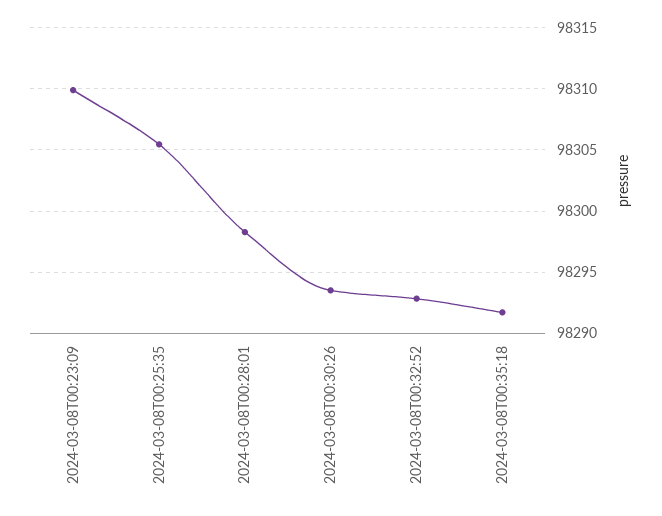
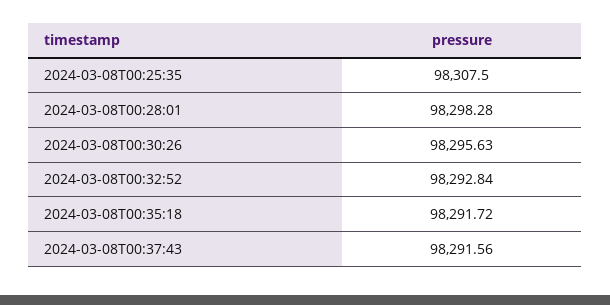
2024-03-08T00:23:09: 98310 -> none
2024-03-08T00:25:35: 98305.5 -> 98307.5
2024-03-08T00:30:26: 98293.5 -> 98295.63
2024-03-08T00:37:43: none -> 98291.56

